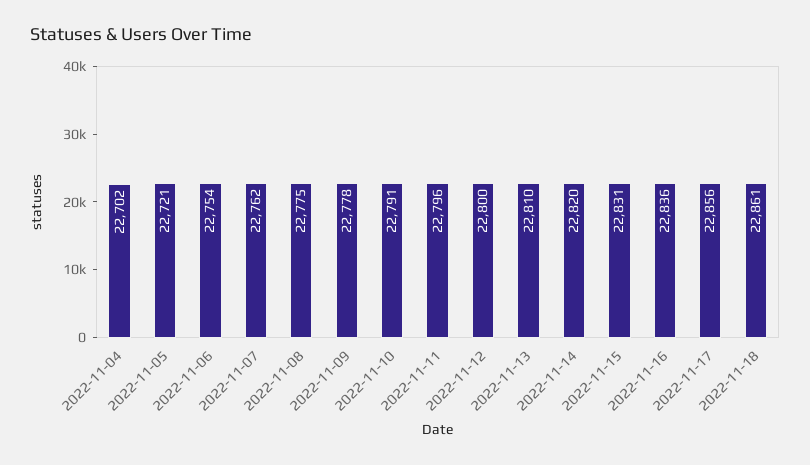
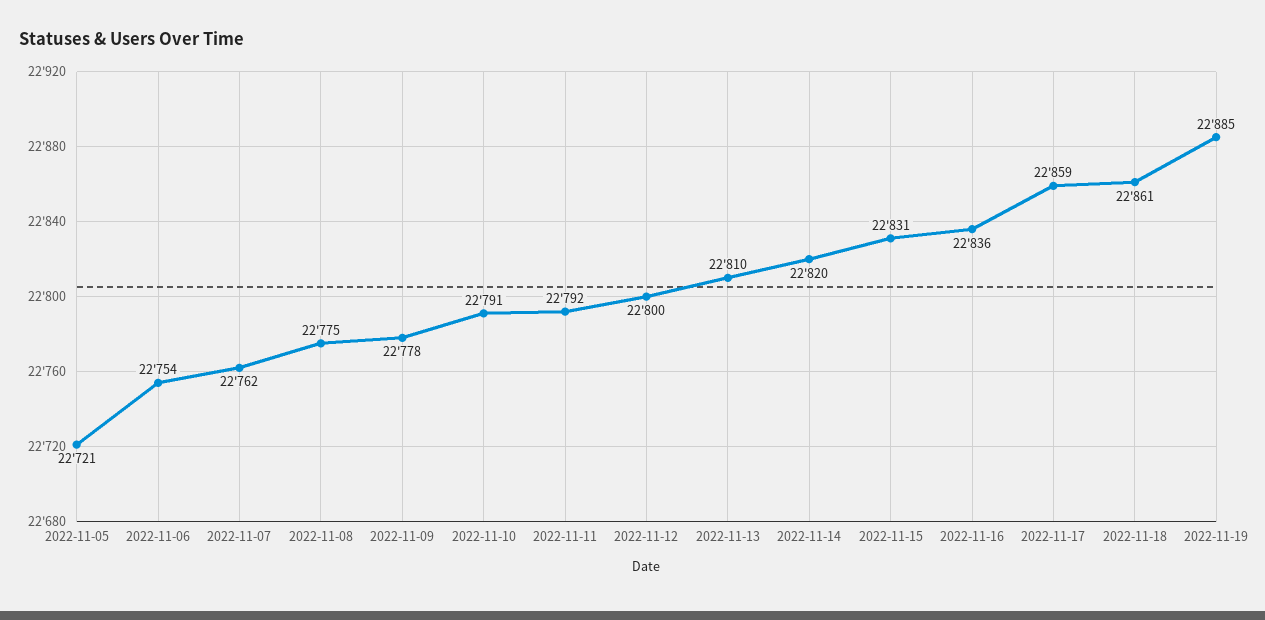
2022-11-04: 22702 -> none
2022-11-11: 22796 -> 22792
2022-11-17: 22856 -> 22859
2022-11-19: none -> 22885

